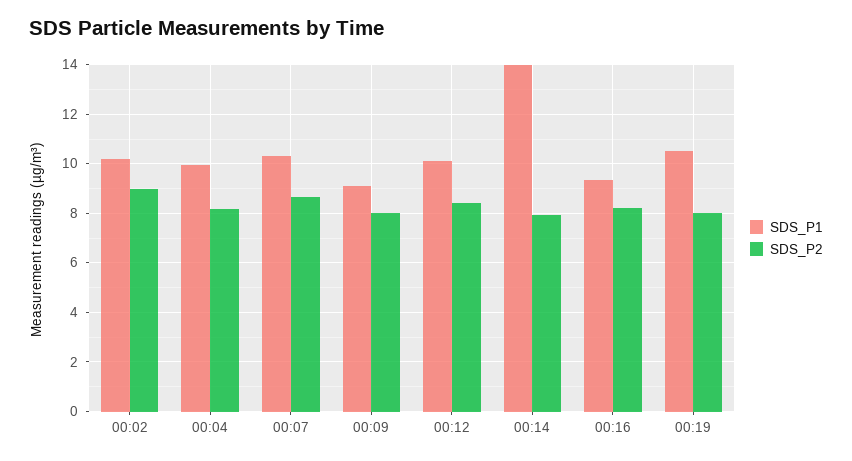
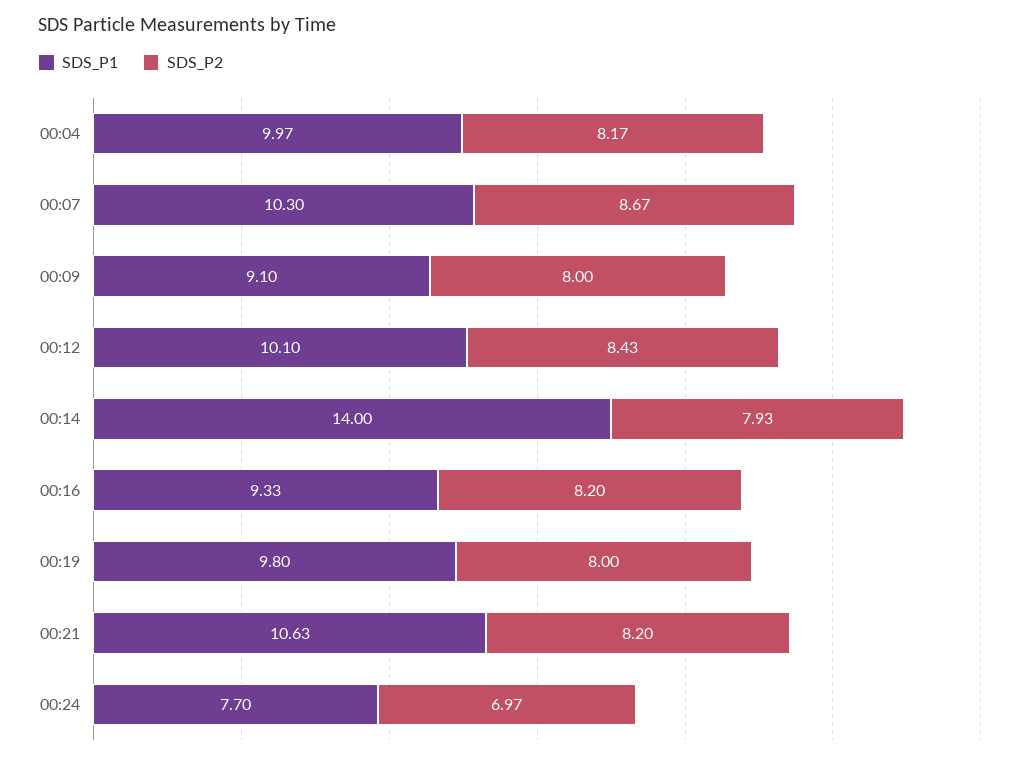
SDS_P1, 00:02: 10.25 -> none
SDS_P2, 00:02: 9 -> none
SDS_P1, 00:19: 10.5 -> 9.8
SDS_P1, 00:21: none -> 10.63
SDS_P2, 00:21: none -> 8.2
SDS_P1, 00:24: none -> 7.7
SDS_P2, 00:24: none -> 6.97

